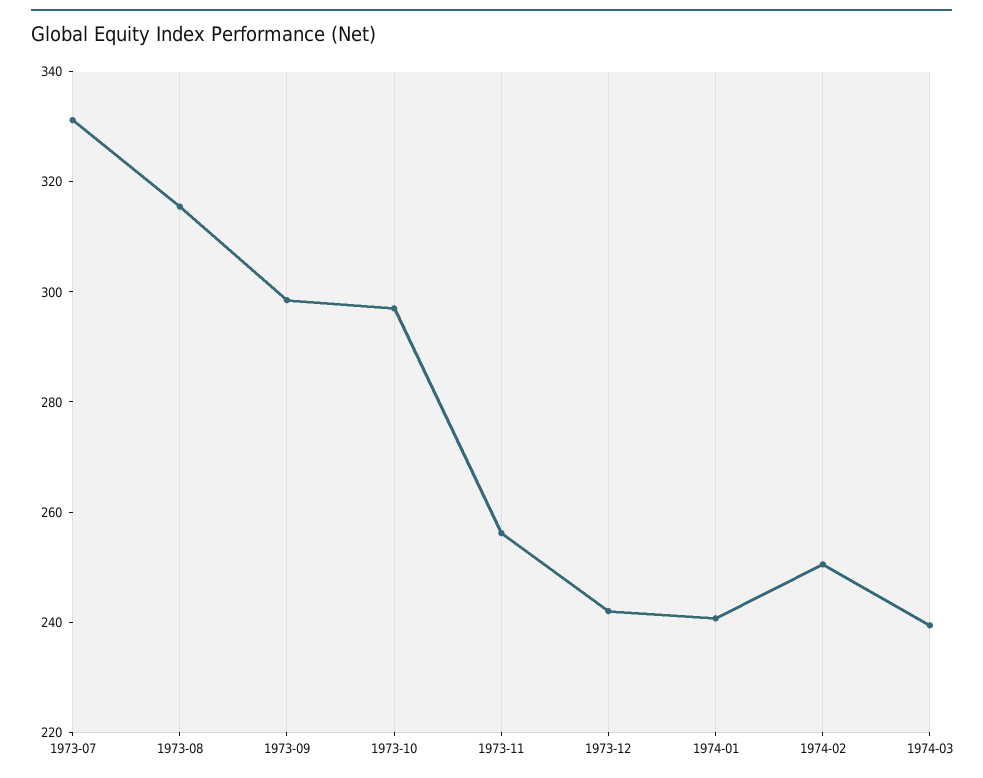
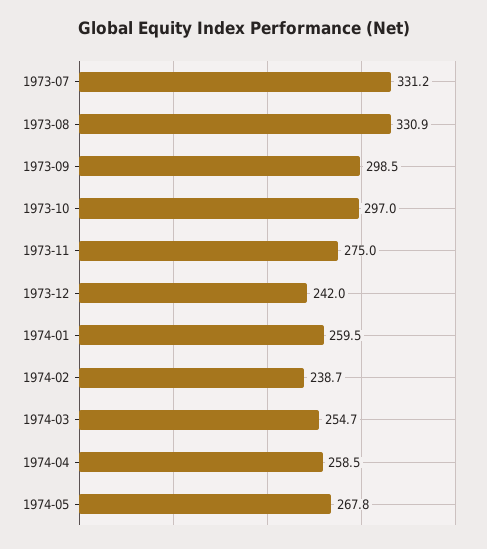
1973-08: 315 -> 330.9
1973-11: 255 -> 275
1974-01: 240 -> 259.5
1974-02: 250 -> 238.7
1974-03: 240 -> 254.7
1974-04: none -> 258.5
1974-05: none -> 267.8

